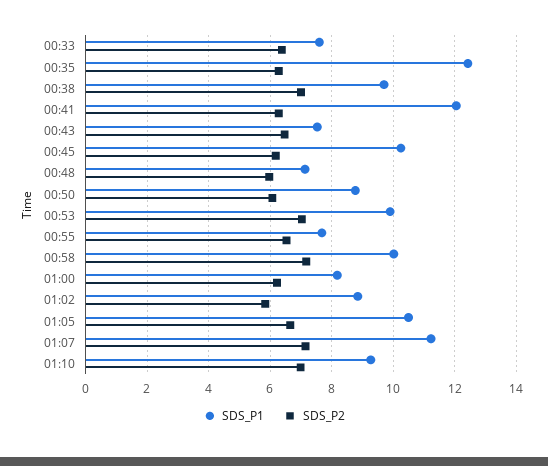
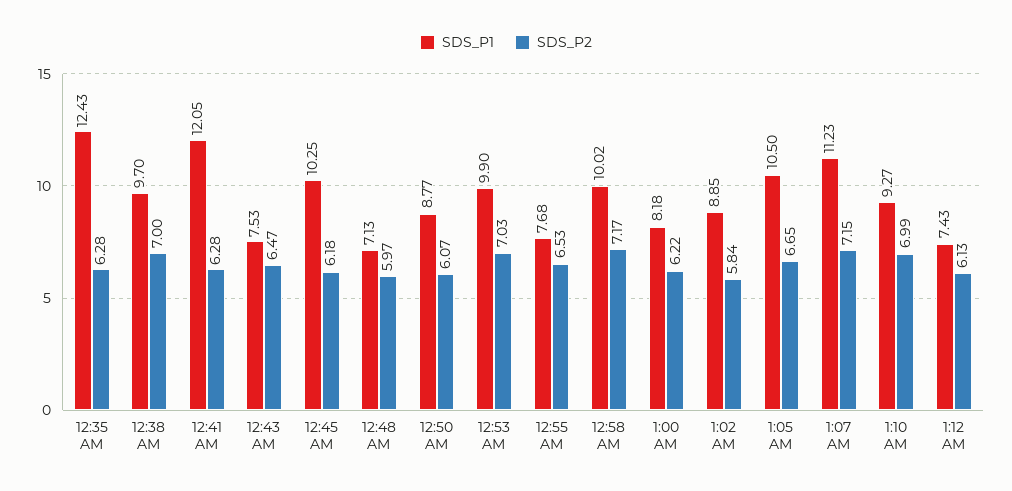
SDS_P1, 00:33: 7.6 -> none
SDS_P2, 00:33: 6.4 -> none
SDS_P1, 1:12 AM: none -> 7.43
SDS_P2, 1:12 AM: none -> 6.13

